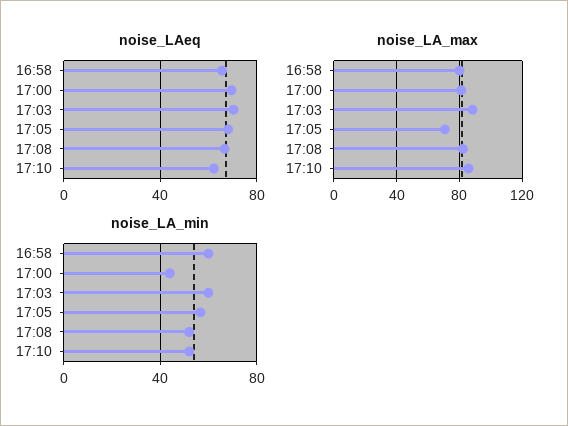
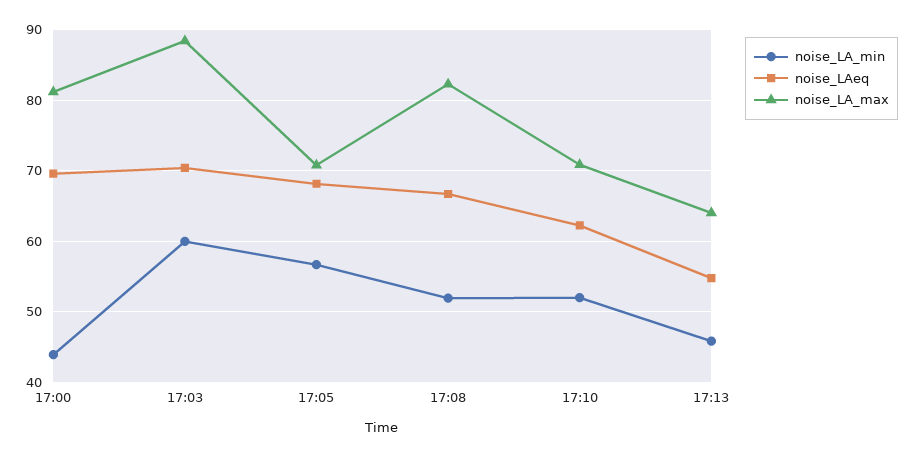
noise_LAeq, 16:58: 65 -> none
noise_LA_max, 16:58: 80 -> none
noise_LA_max, 17:10: 85 -> 71
noise_LA_min, 16:58: 60 -> none
noise_LA_min, 17:13: none -> 46
noise_LAeq, 17:13: none -> 55
noise_LA_max, 17:13: none -> 64

